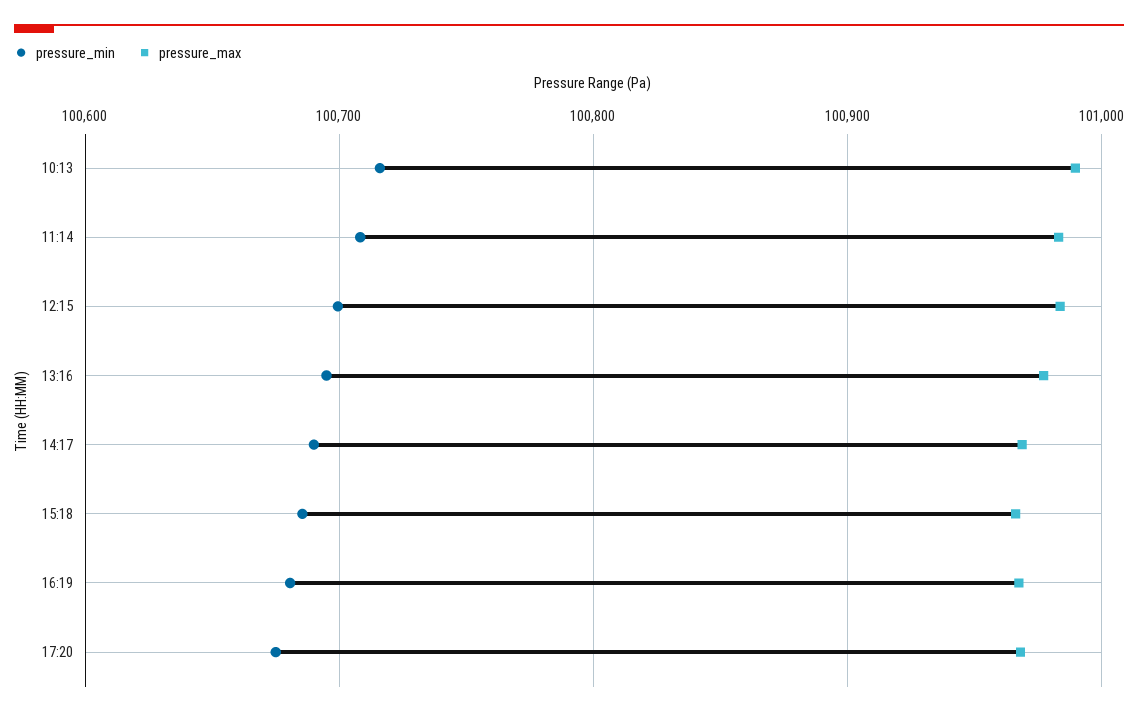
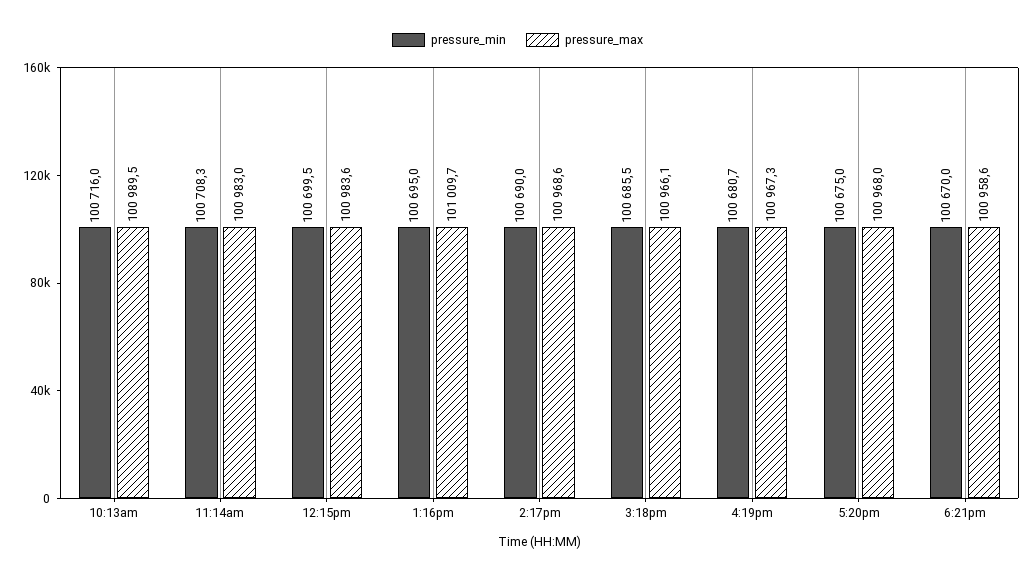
pressure_max, 13:16: 100980 -> 101009.7
pressure_min, 6:21pm: none -> 100670
pressure_max, 6:21pm: none -> 100958.6

